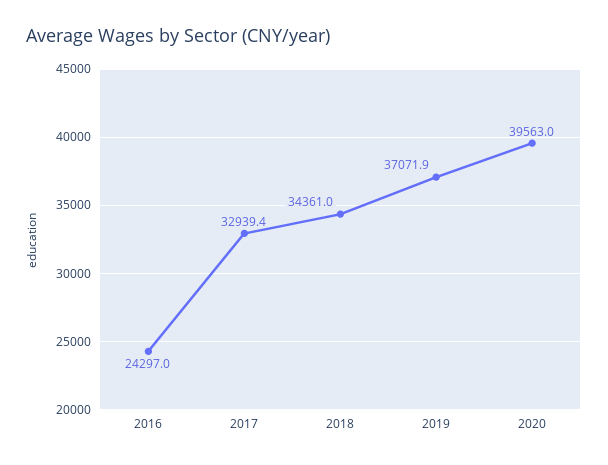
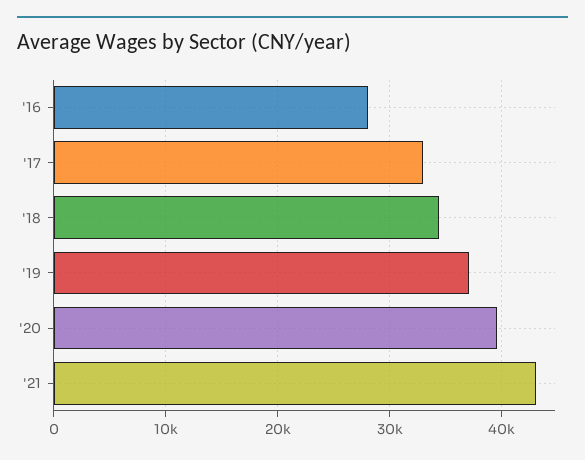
2016: 24297 -> 28000
'21: none -> 43000

